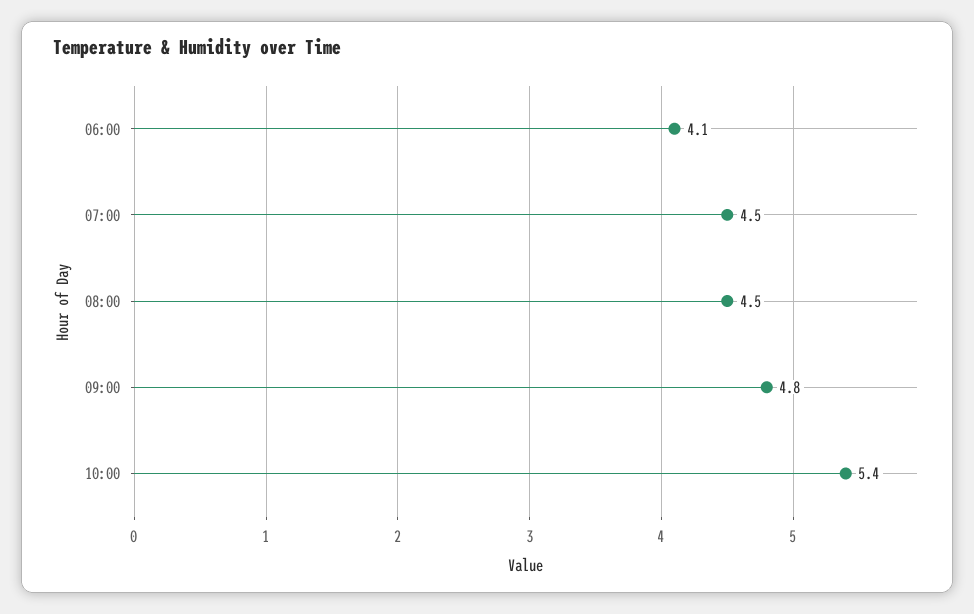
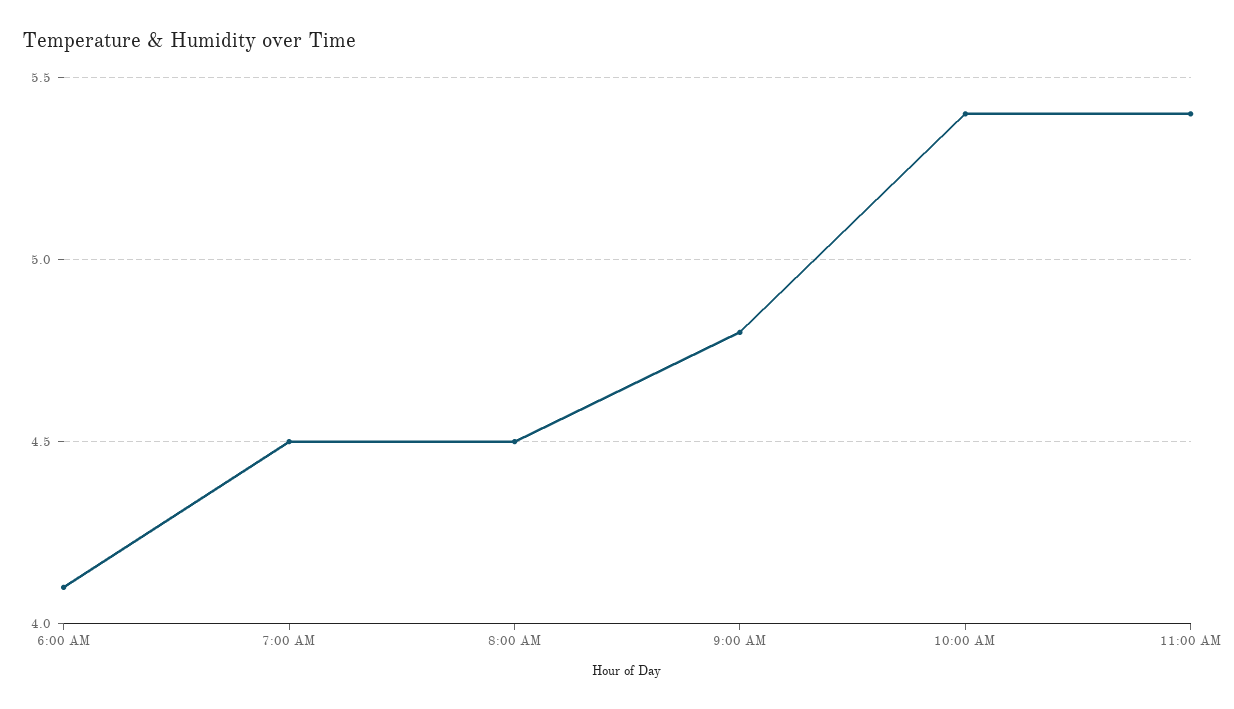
11:00 AM: none -> 5.4

